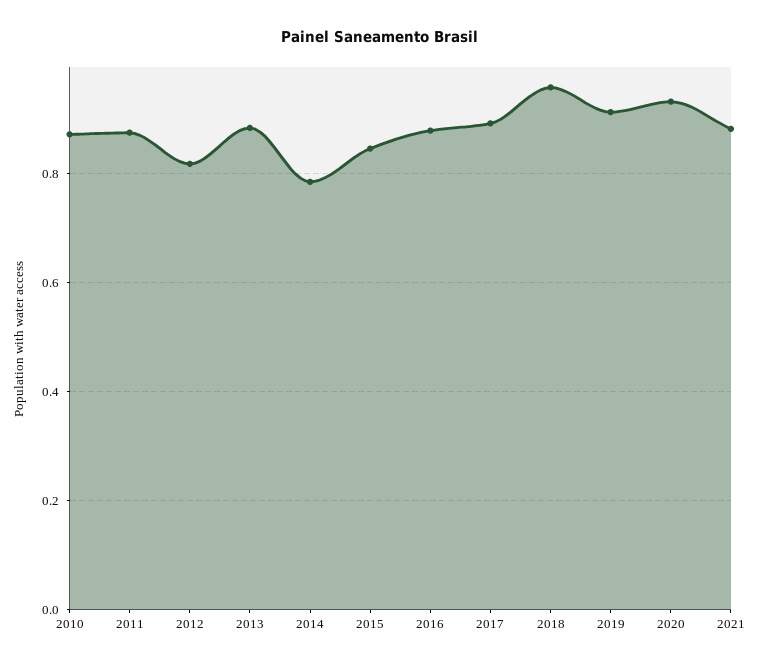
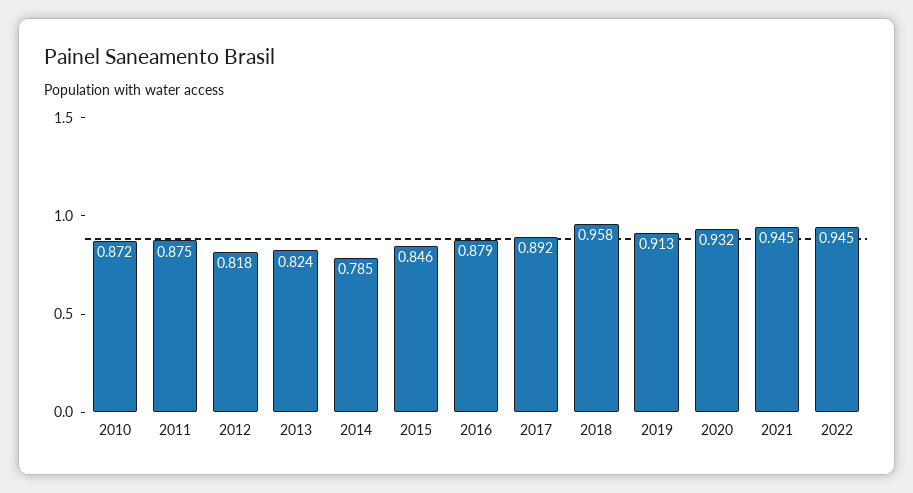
2013: 0.88 -> 0.824
2021: 0.88 -> 0.945
2022: none -> 0.945

